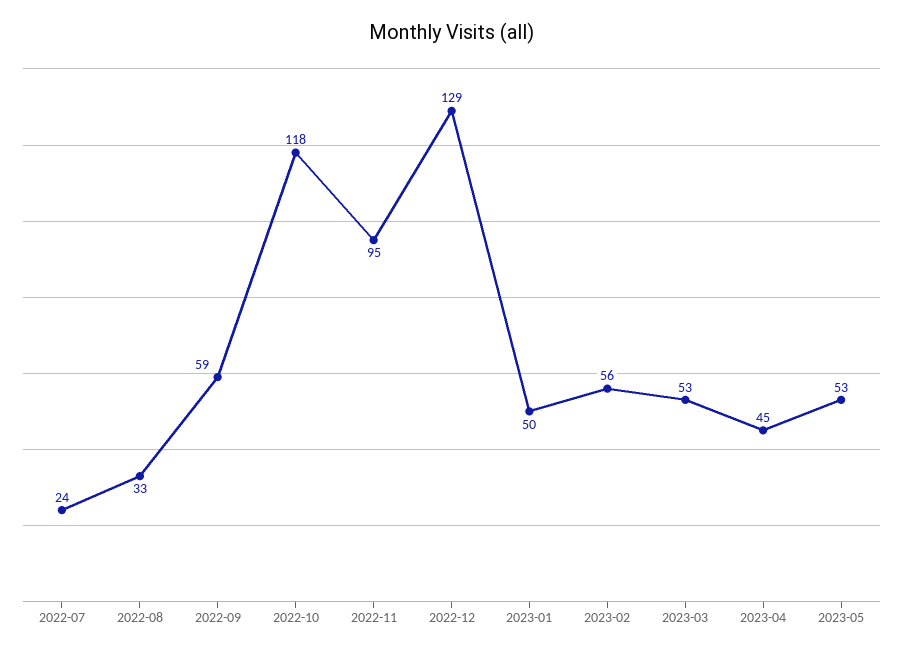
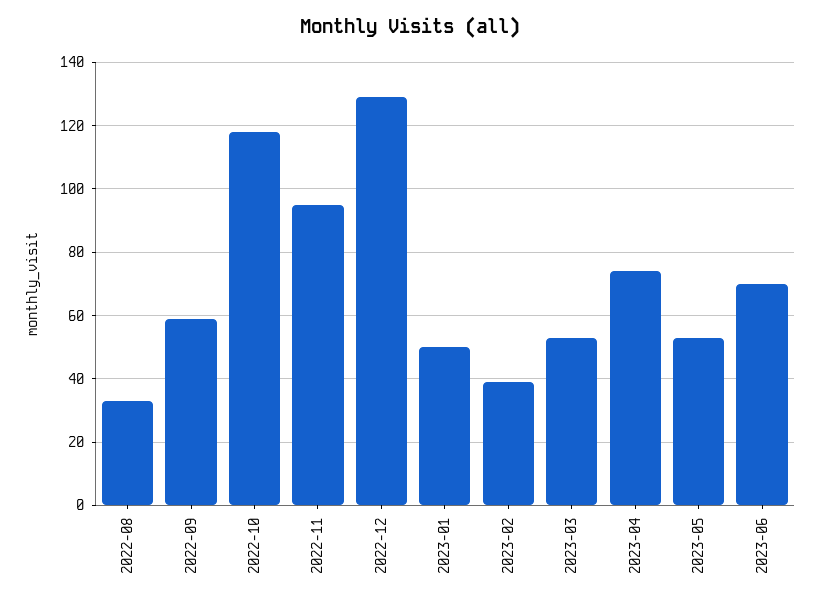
2022-07: 24 -> none
2023-02: 56 -> 40
2023-04: 45 -> 75
2023-06: none -> 70

